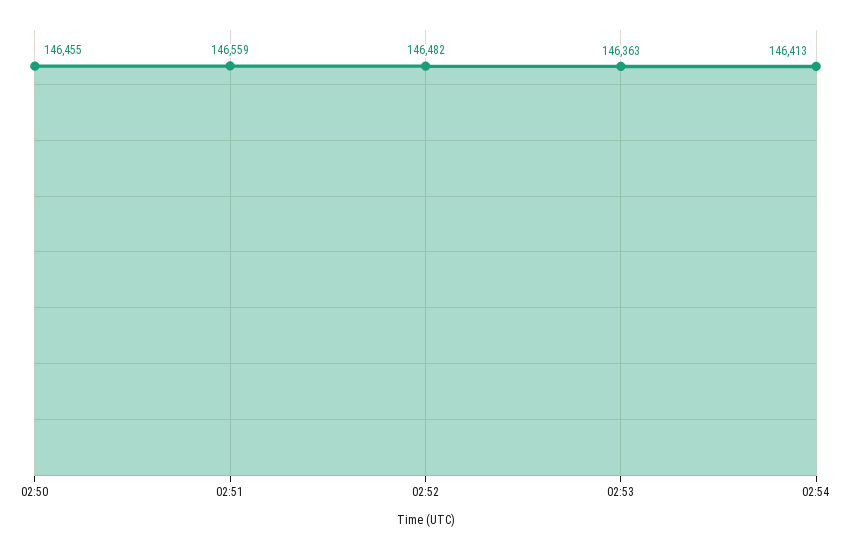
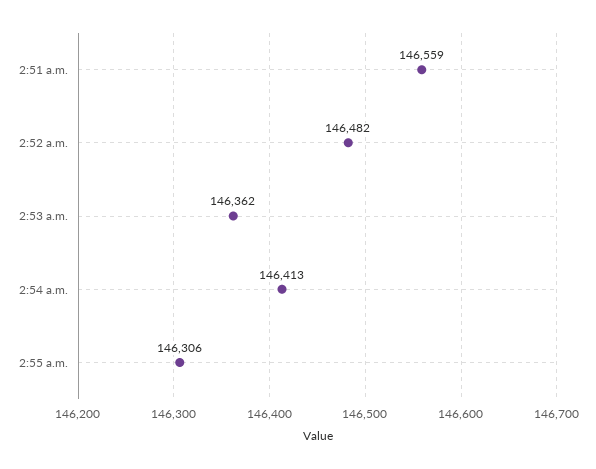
02:50: 146455 -> none
02:53: 146363 -> 146362
2:55 a.m.: none -> 146306

